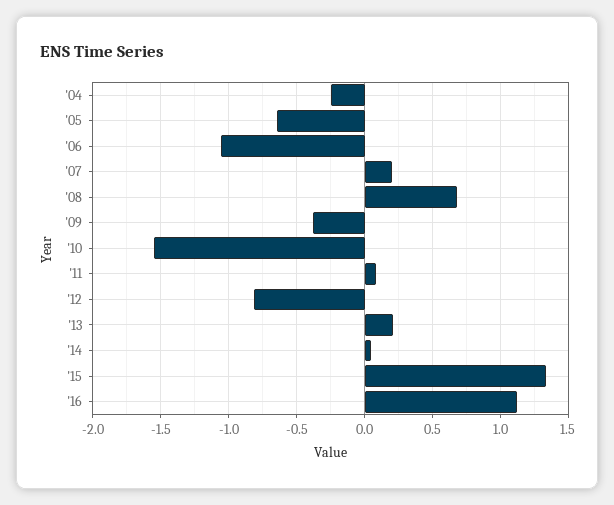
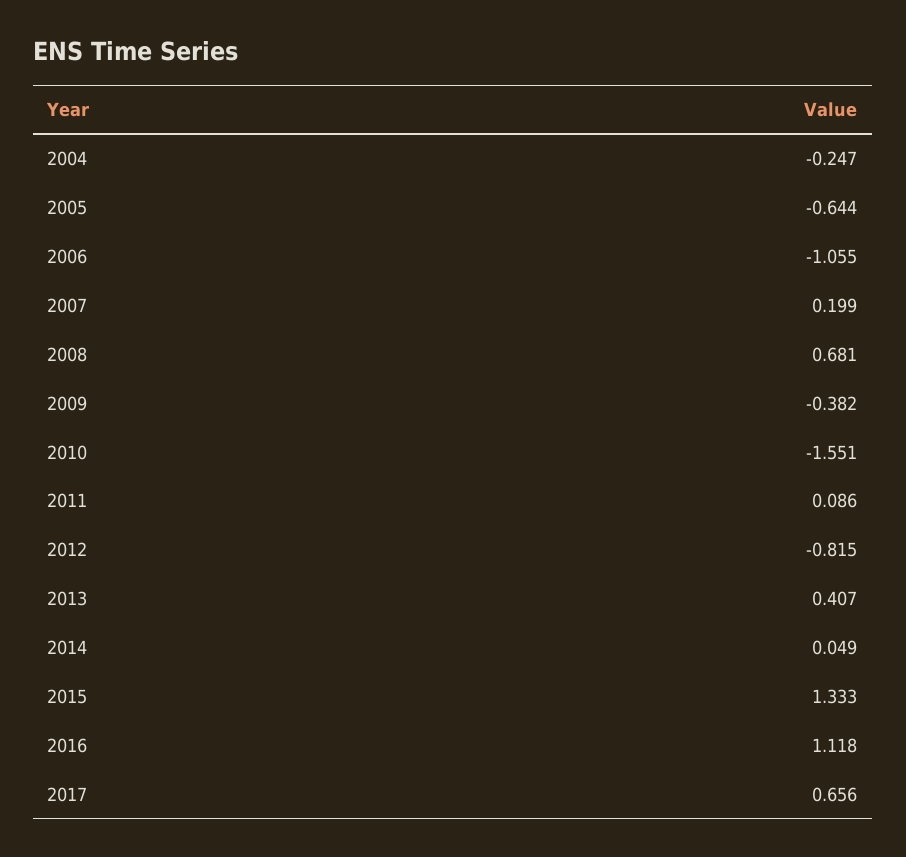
'13: 0.2 -> 0.407
2017: none -> 0.656

